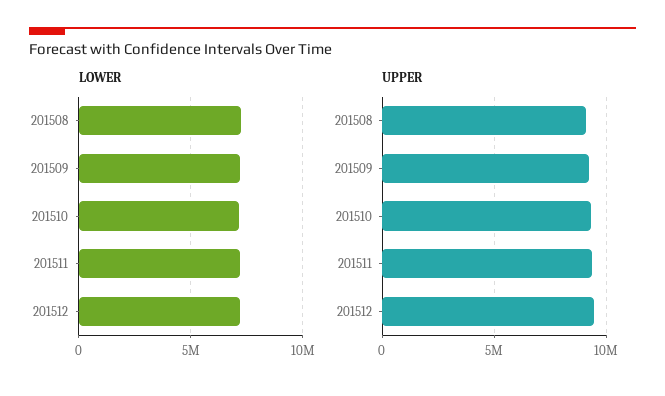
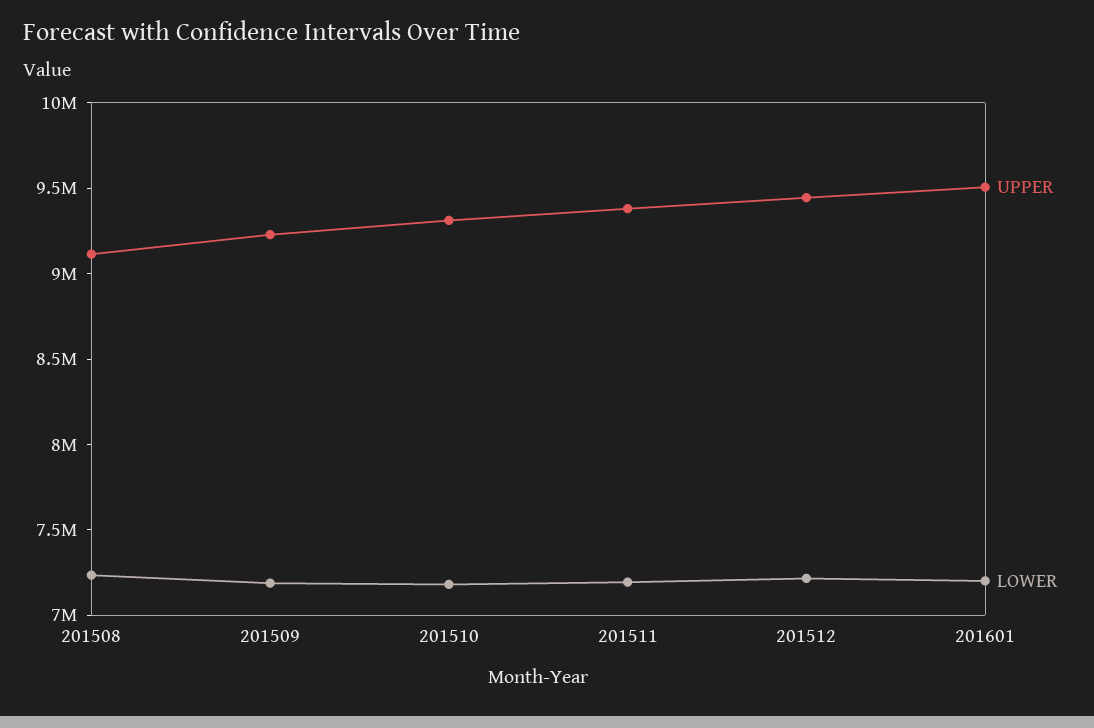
UPPER, 201601: none -> 9500000
LOWER, 201601: none -> 7200000

